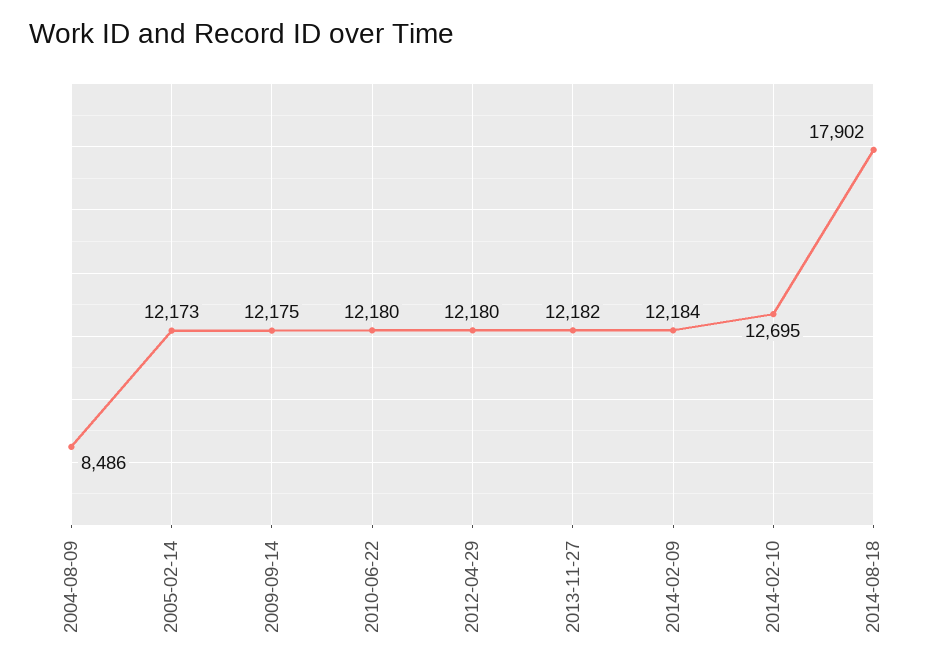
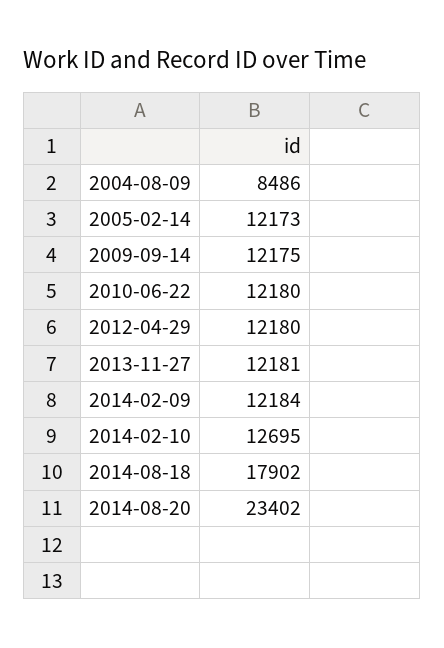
2013-11-27: 12182 -> 12181
2014-08-20: none -> 23402

